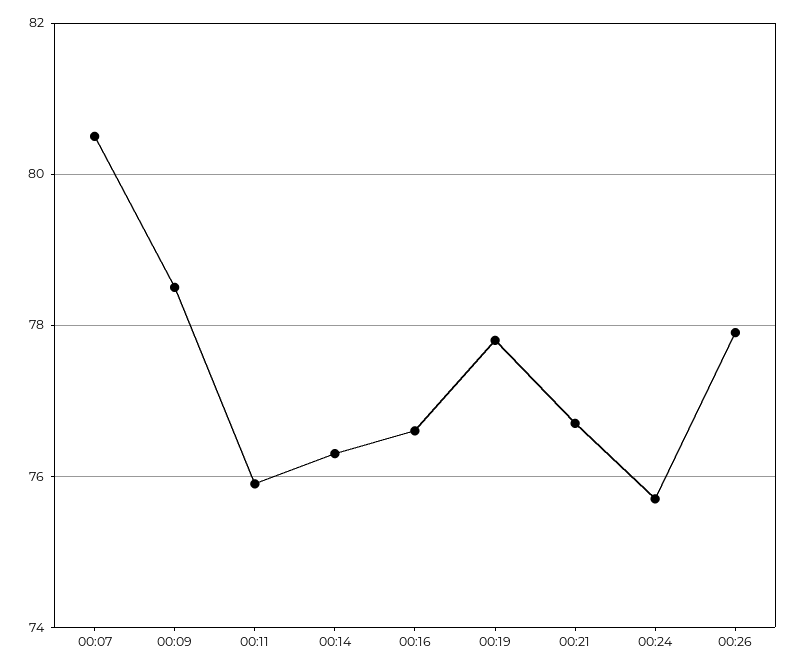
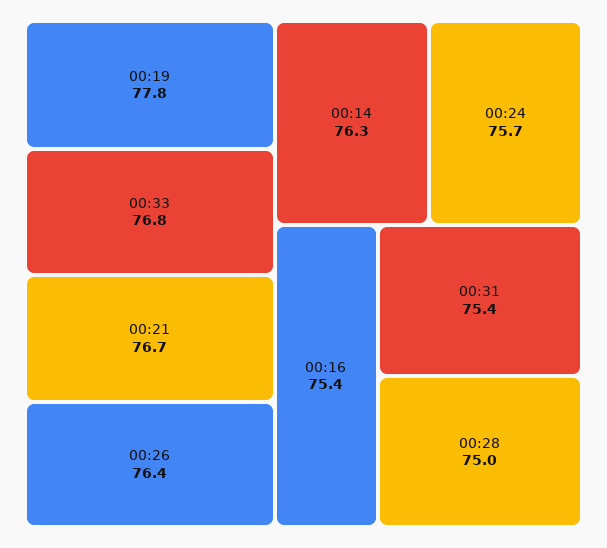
00:07: 80.5 -> none
00:09: 78.5 -> none
00:11: 76 -> none
00:16: 76.5 -> 75.4
00:26: 78 -> 76.4
00:33: none -> 76.8
00:31: none -> 75.4
00:28: none -> 75

